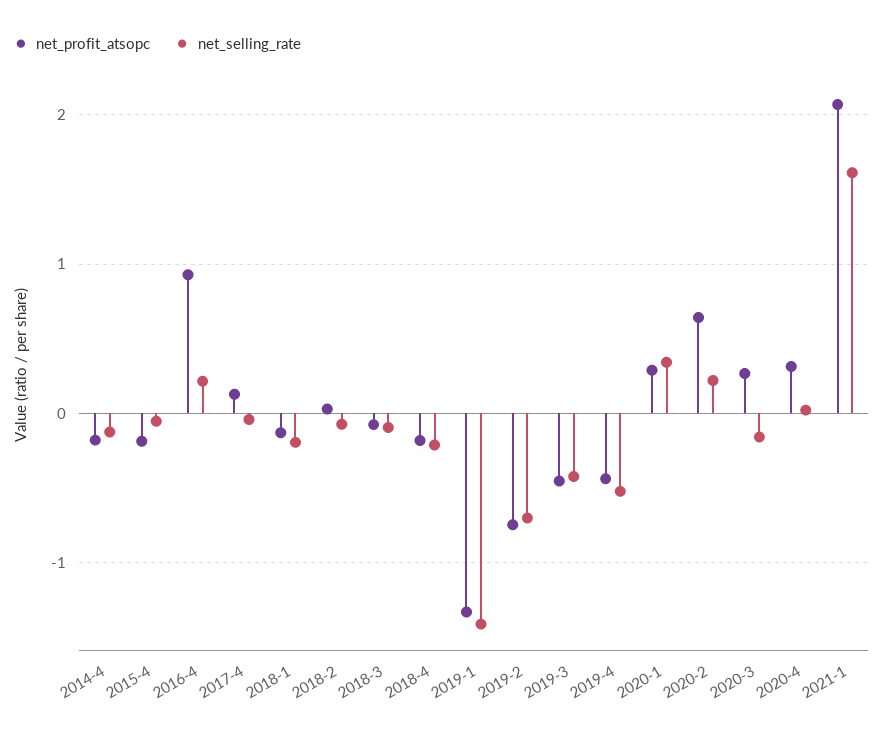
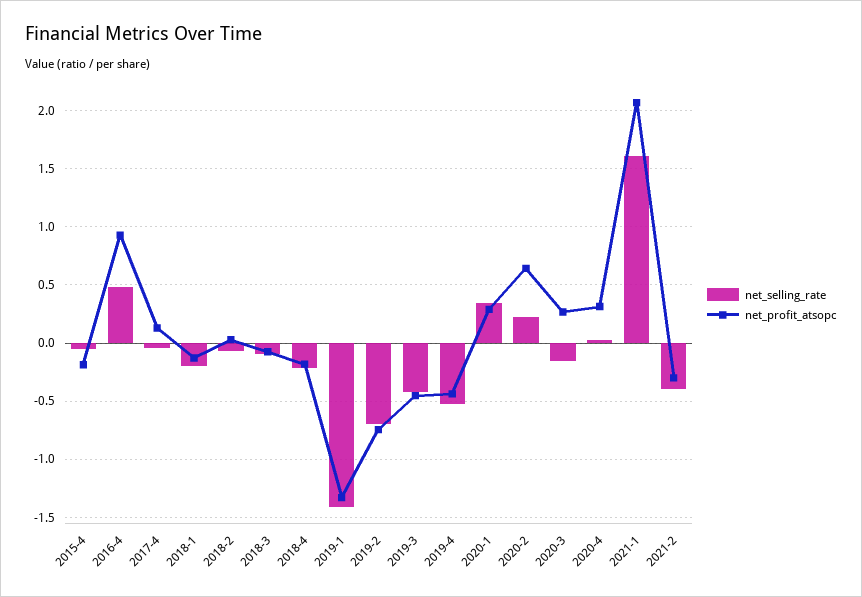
net_profit_atsopc, 2014-4: -0.2 -> none
net_selling_rate, 2014-4: -0.1 -> none
net_selling_rate, 2016-4: 0.2 -> 0.5
net_selling_rate, 2021-2: none -> -0.4
net_profit_atsopc, 2021-2: none -> -0.3

